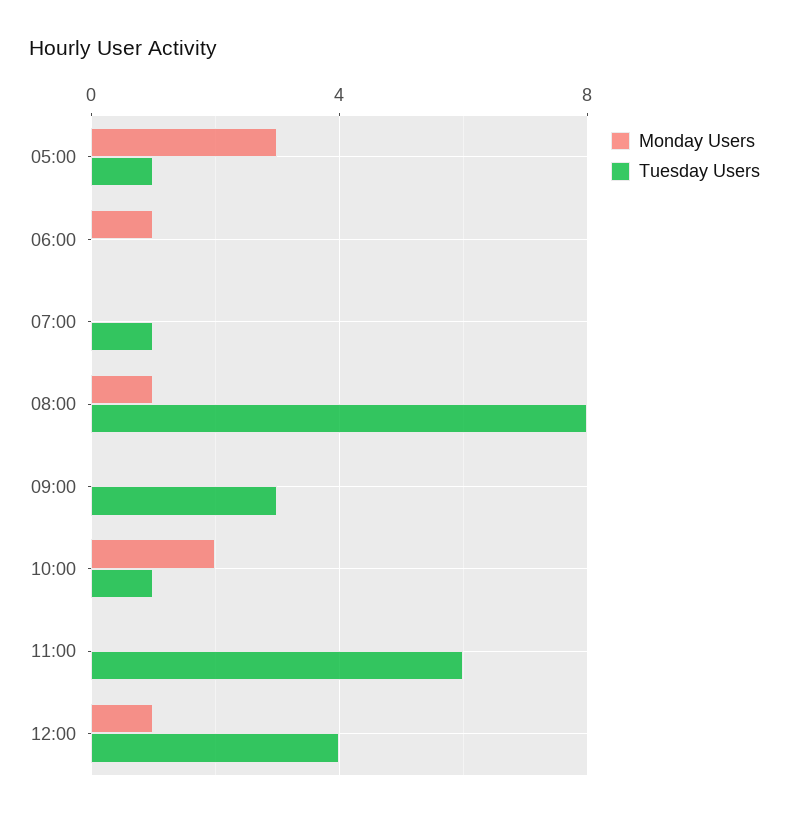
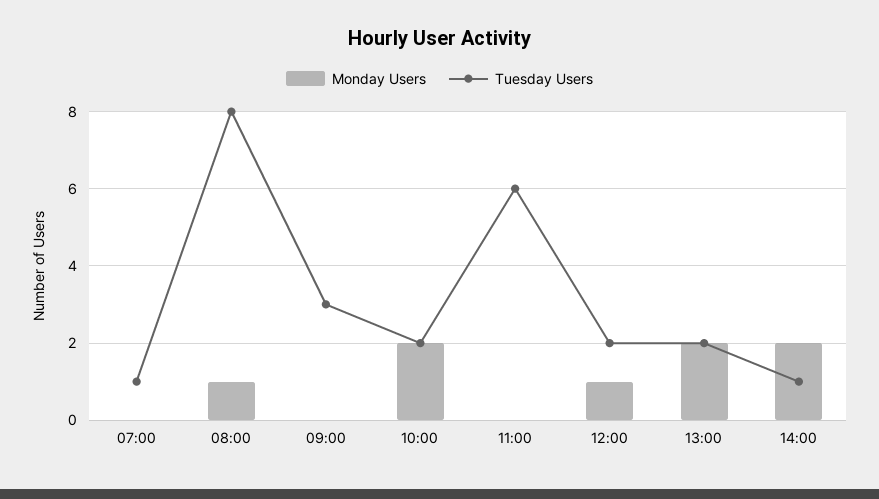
Monday Users, 05:00: 3 -> none
Tuesday Users, 05:00: 1 -> none
Monday Users, 06:00: 1 -> none
Tuesday Users, 06:00: 0 -> none
Tuesday Users, 10:00: 1 -> 2
Tuesday Users, 12:00: 4 -> 2
Monday Users, 13:00: none -> 2
Tuesday Users, 13:00: none -> 2
Monday Users, 14:00: none -> 2
Tuesday Users, 14:00: none -> 1

